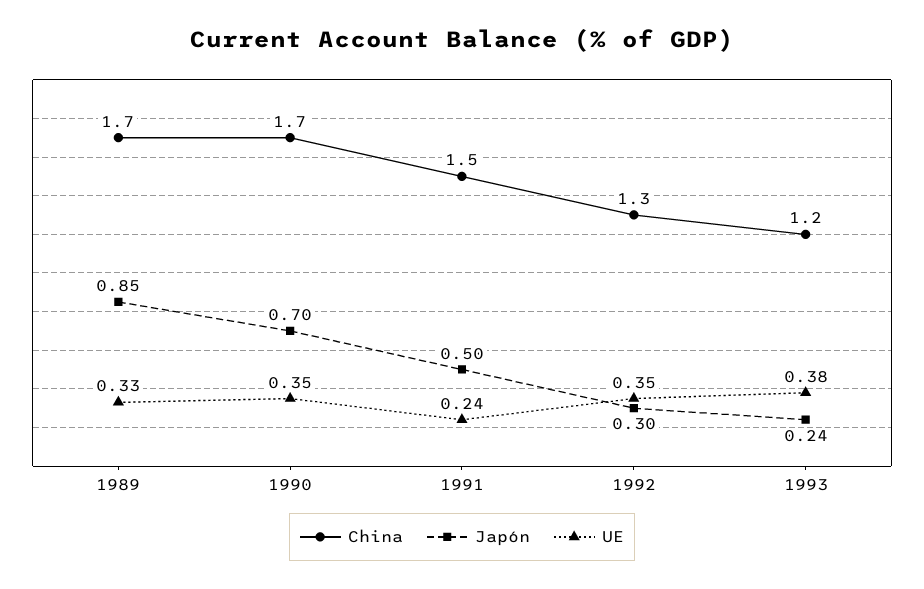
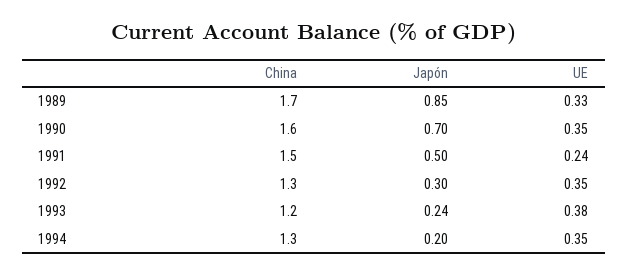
China, 1990: 1.7 -> 1.6
China, 1994: none -> 1.3
Japón, 1994: none -> 0.2
UE, 1994: none -> 0.35

